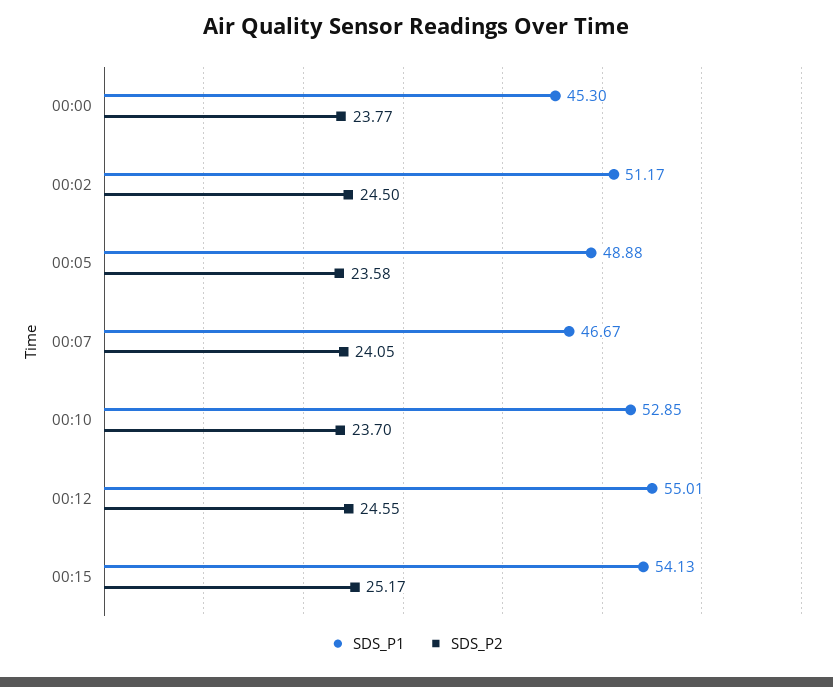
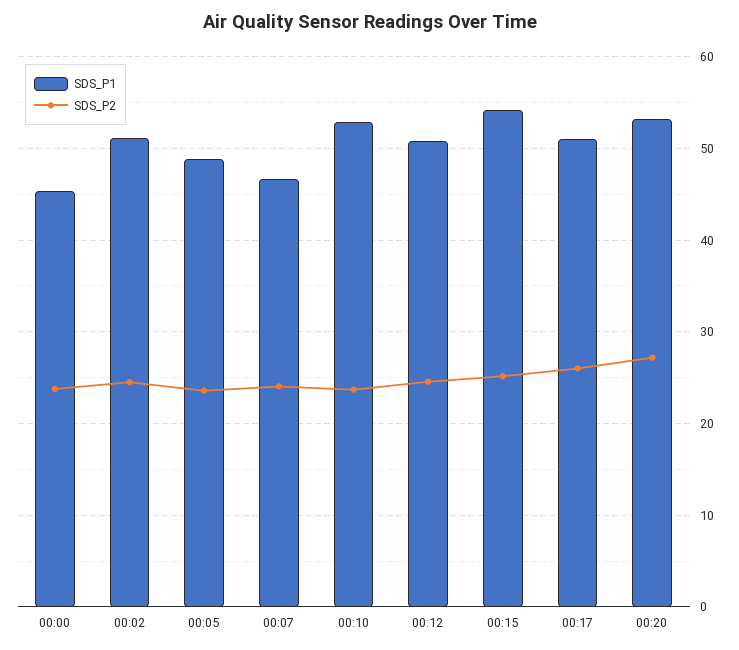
SDS_P1, 00:12: 55.01 -> 51
SDS_P1, 00:17: none -> 51
SDS_P2, 00:17: none -> 26
SDS_P1, 00:20: none -> 53
SDS_P2, 00:20: none -> 27

